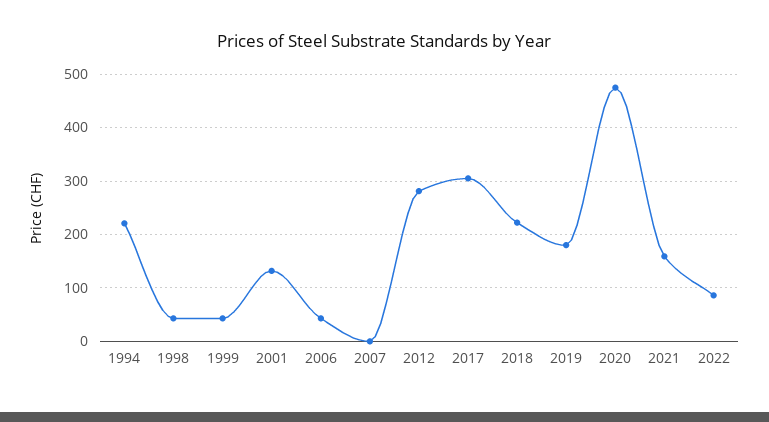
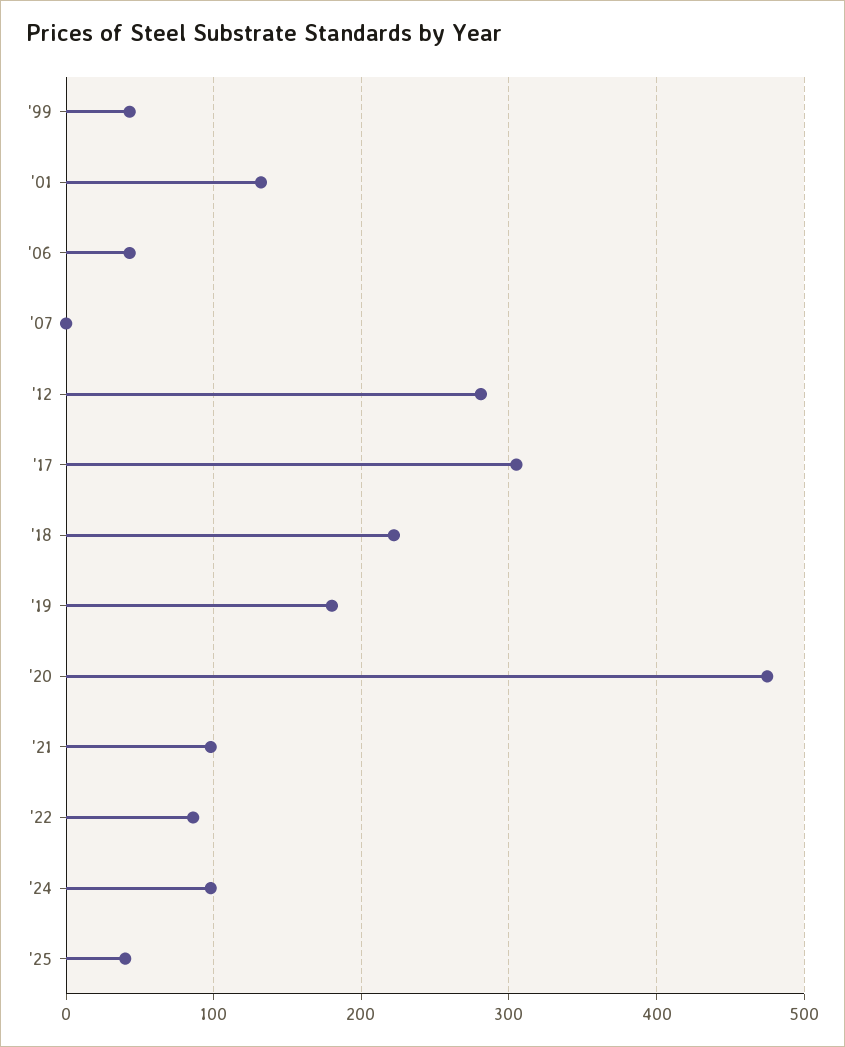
1994: 220 -> none
1998: 40 -> none
2021: 160 -> 100
'24: none -> 100
'25: none -> 40

